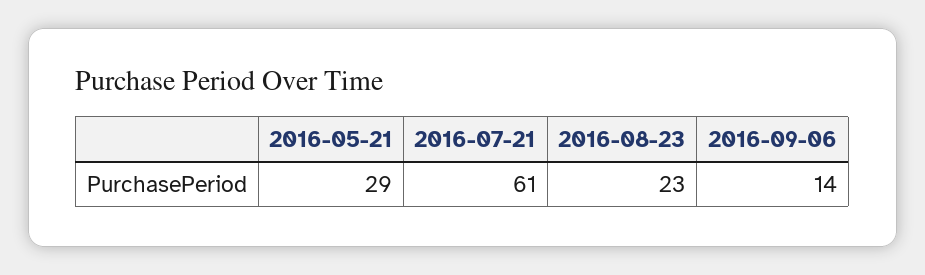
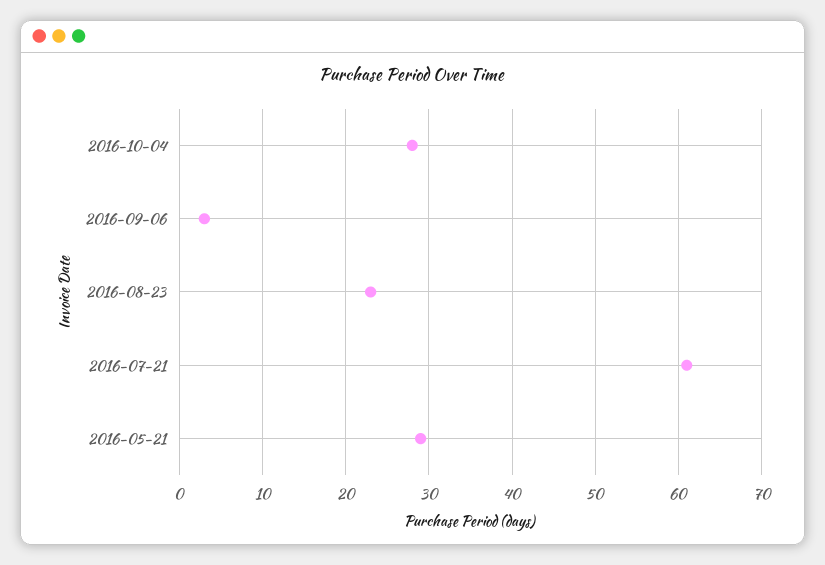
2016-09-06: 14 -> 3
2016-10-04: none -> 28

